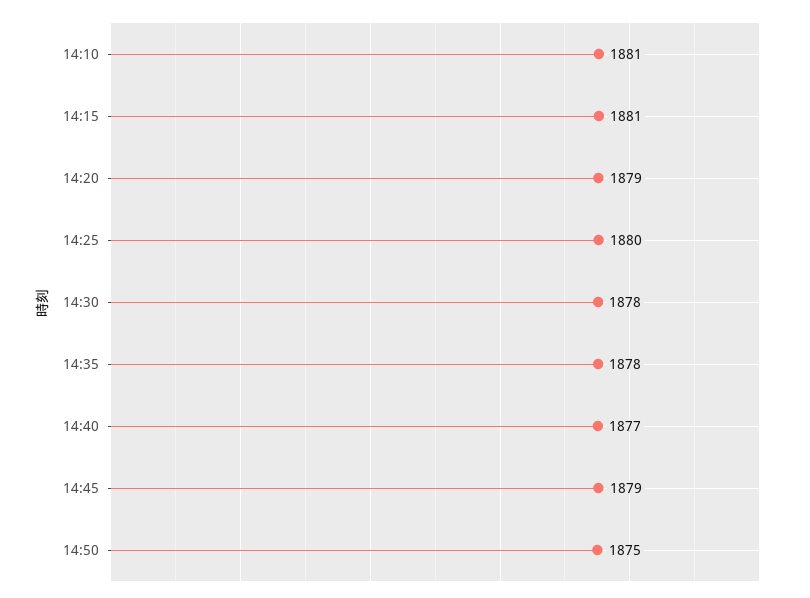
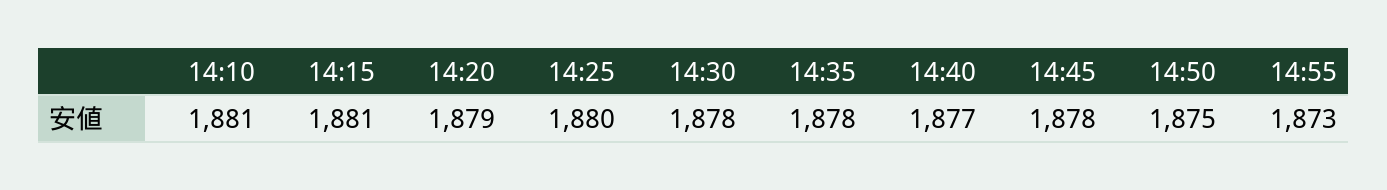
14:45: 1879 -> 1878
14:55: none -> 1873

